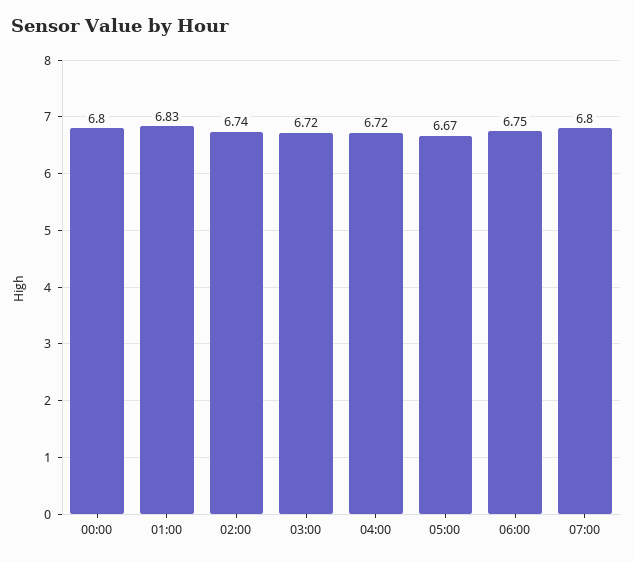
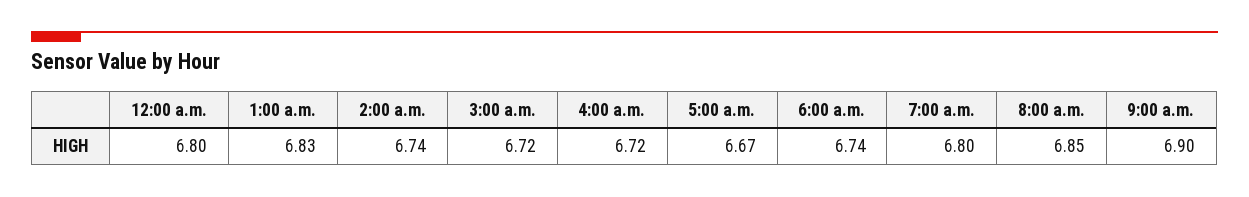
06:00: 6.75 -> 6.74
8:00 a.m.: none -> 6.85
9:00 a.m.: none -> 6.9

